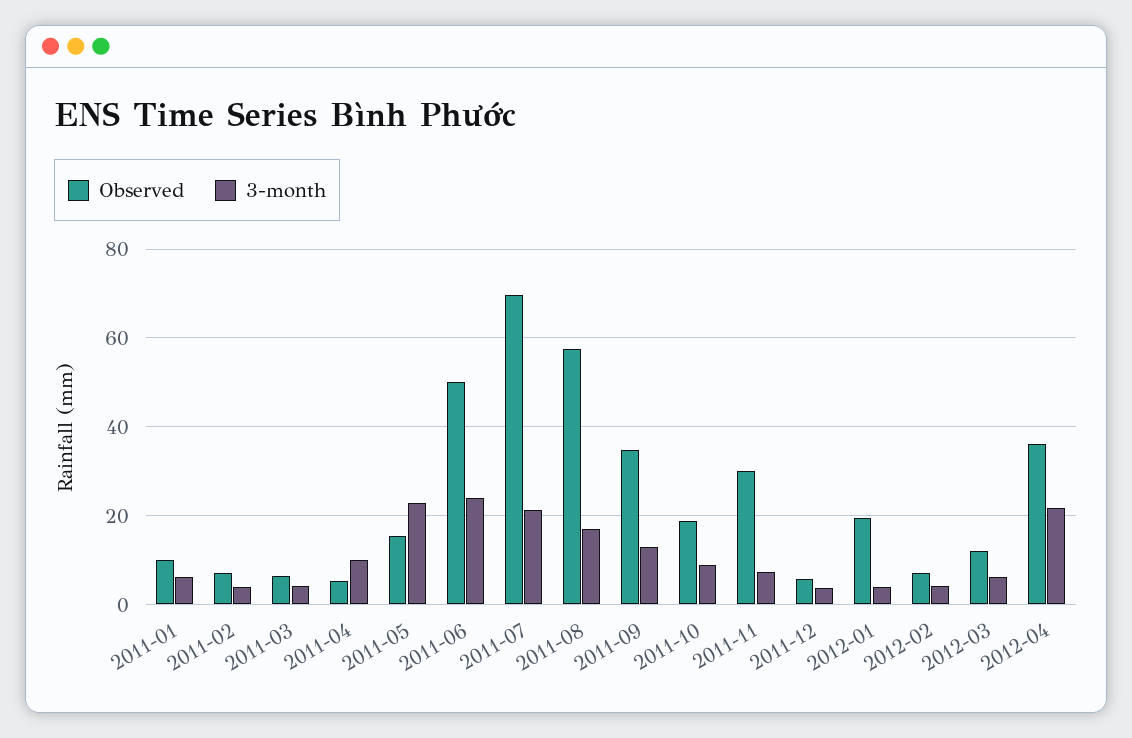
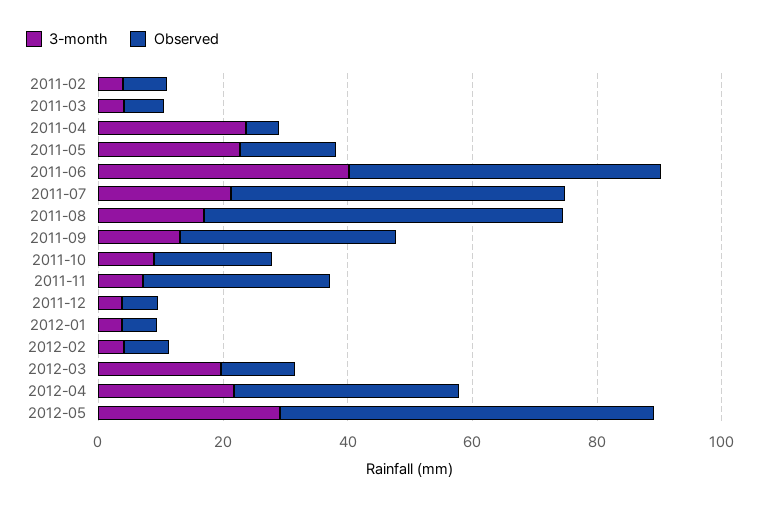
Observed, 2011-01: 10 -> none
3-month, 2011-01: 6 -> none
3-month, 2011-04: 10 -> 25
3-month, 2011-06: 24 -> 40
Observed, 2011-07: 70 -> 55
Observed, 2012-01: 20 -> 5
3-month, 2012-03: 6 -> 20
3-month, 2012-05: none -> 30
Observed, 2012-05: none -> 60

